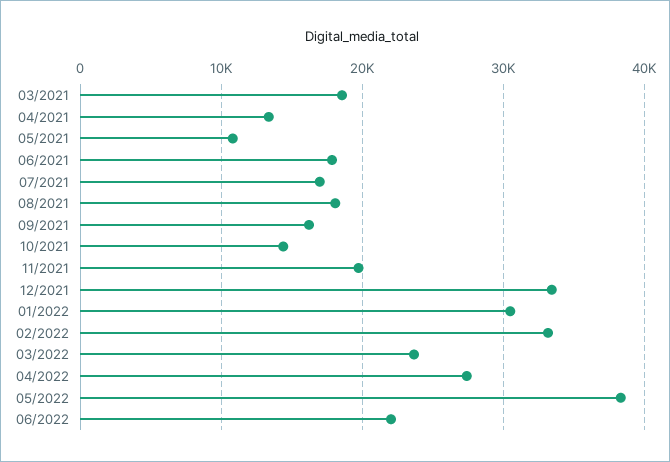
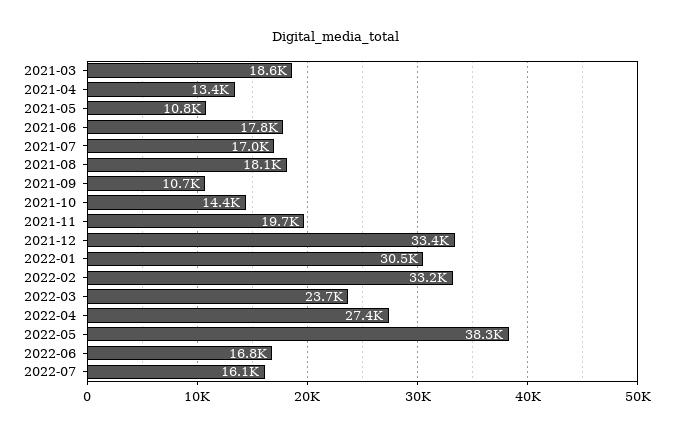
09/2021: 16000 -> 10700
06/2022: 22000 -> 16800
2022-07: none -> 16100

